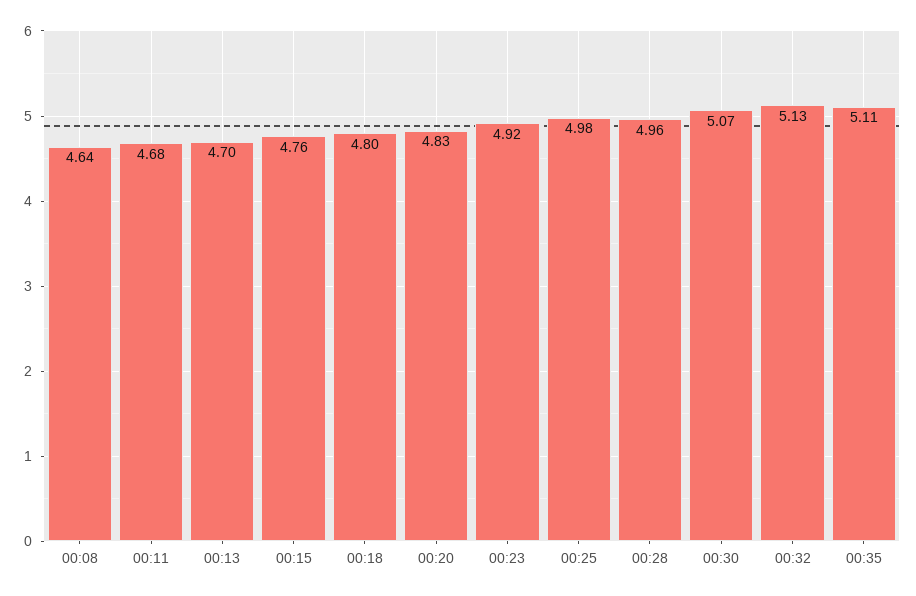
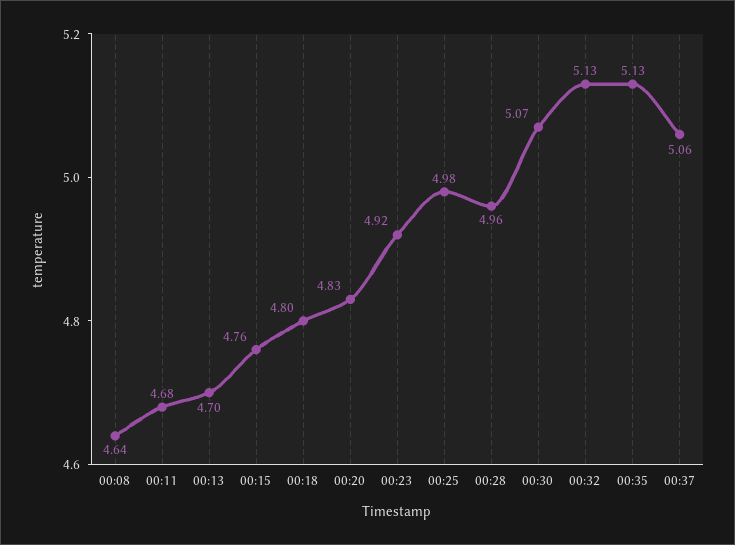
00:35: 5.11 -> 5.13
00:37: none -> 5.06

